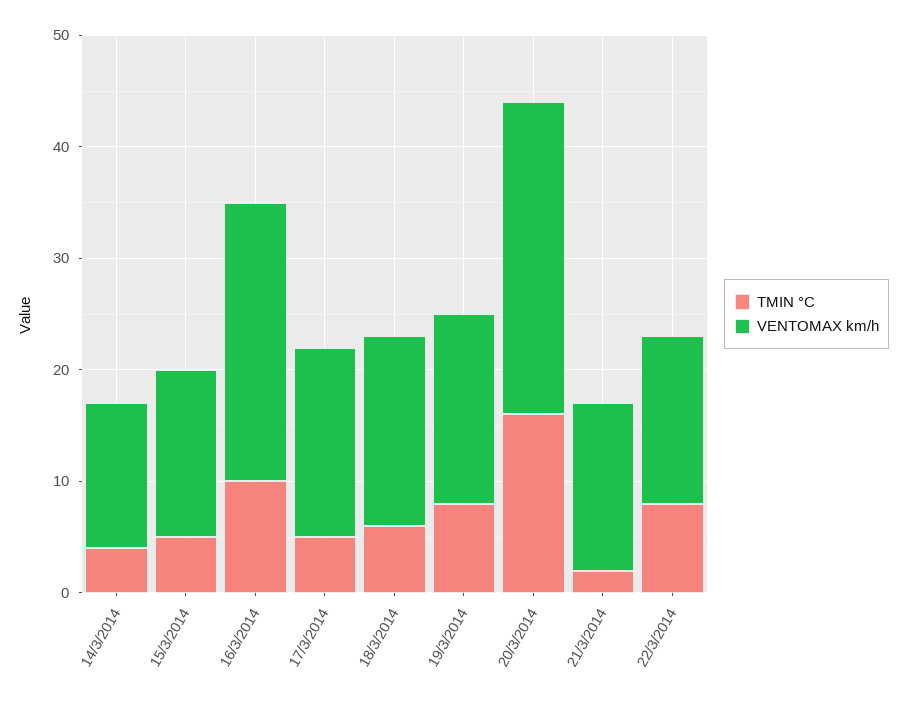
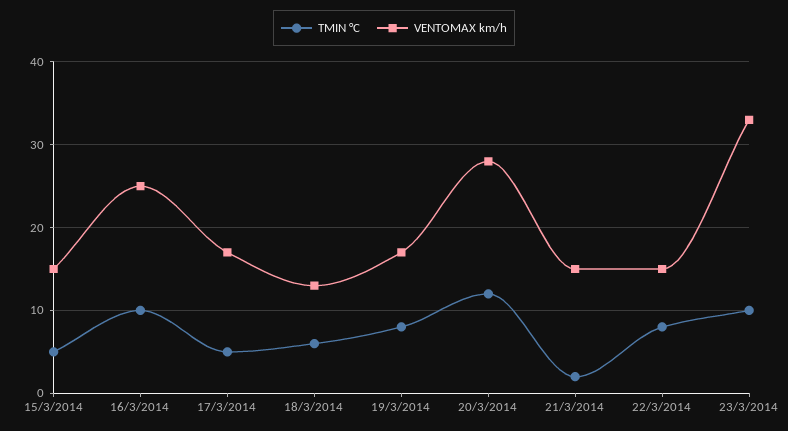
TMIN °C, 14/3/2014: 4 -> none
VENTOMAX km/h, 14/3/2014: 13 -> none
VENTOMAX km/h, 18/3/2014: 17 -> 13
TMIN °C, 20/3/2014: 16 -> 12
TMIN °C, 23/3/2014: none -> 10
VENTOMAX km/h, 23/3/2014: none -> 33

